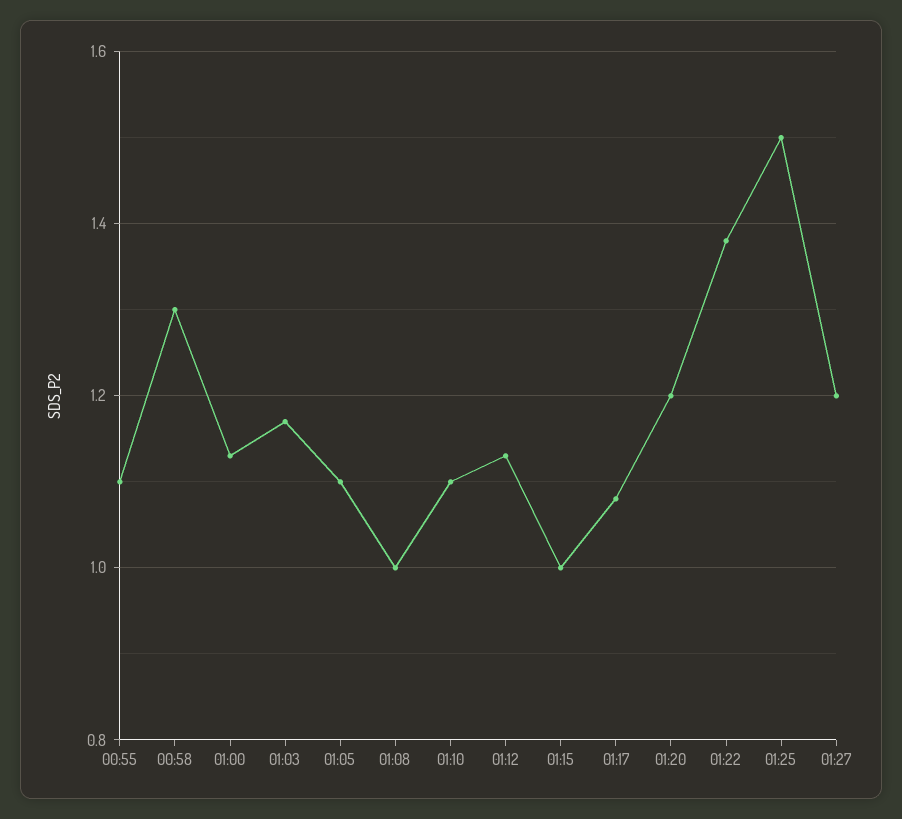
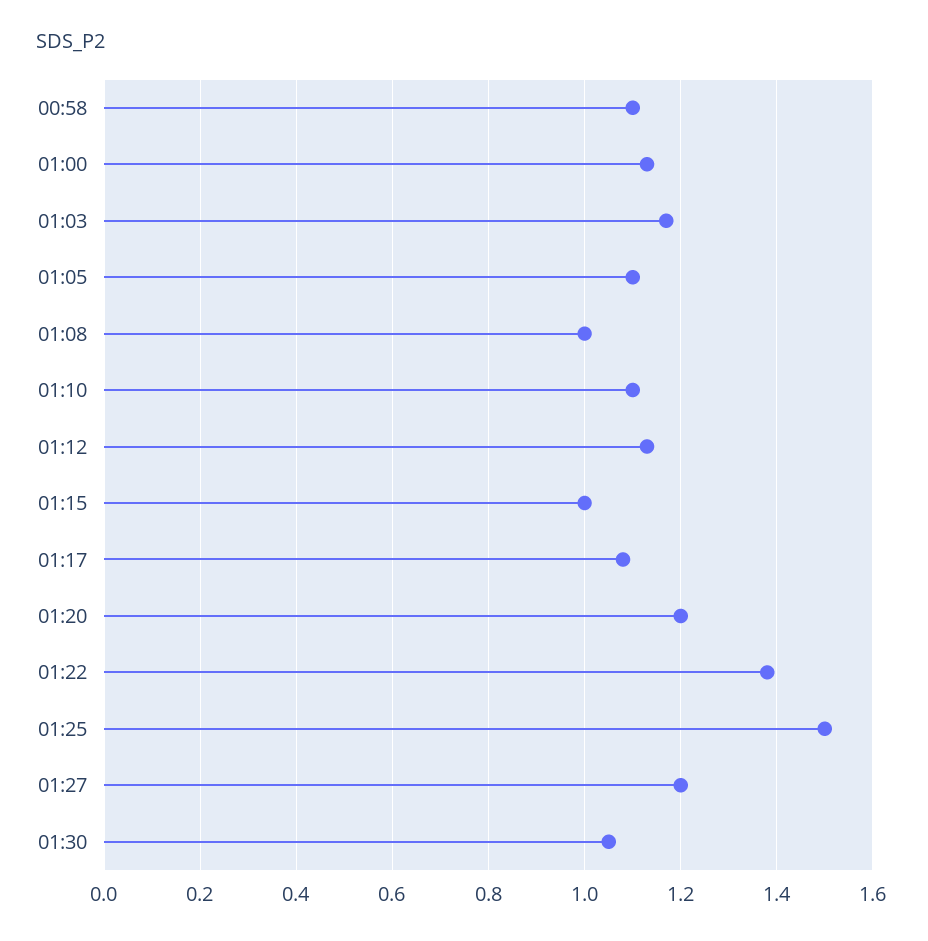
00:55: 1.1 -> none
00:58: 1.3 -> 1.1
01:30: none -> 1.05

